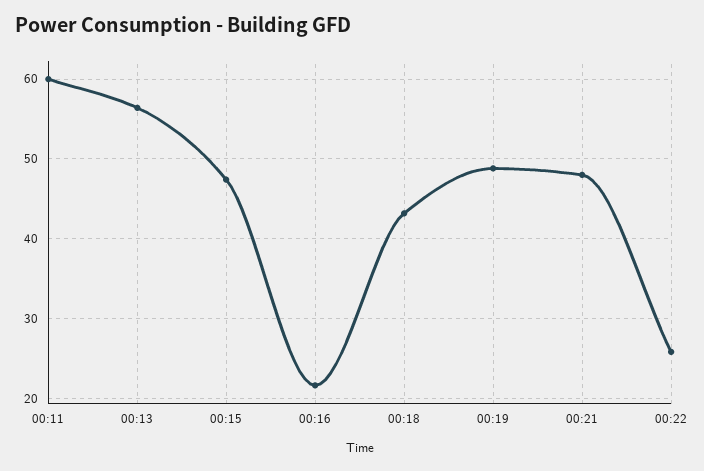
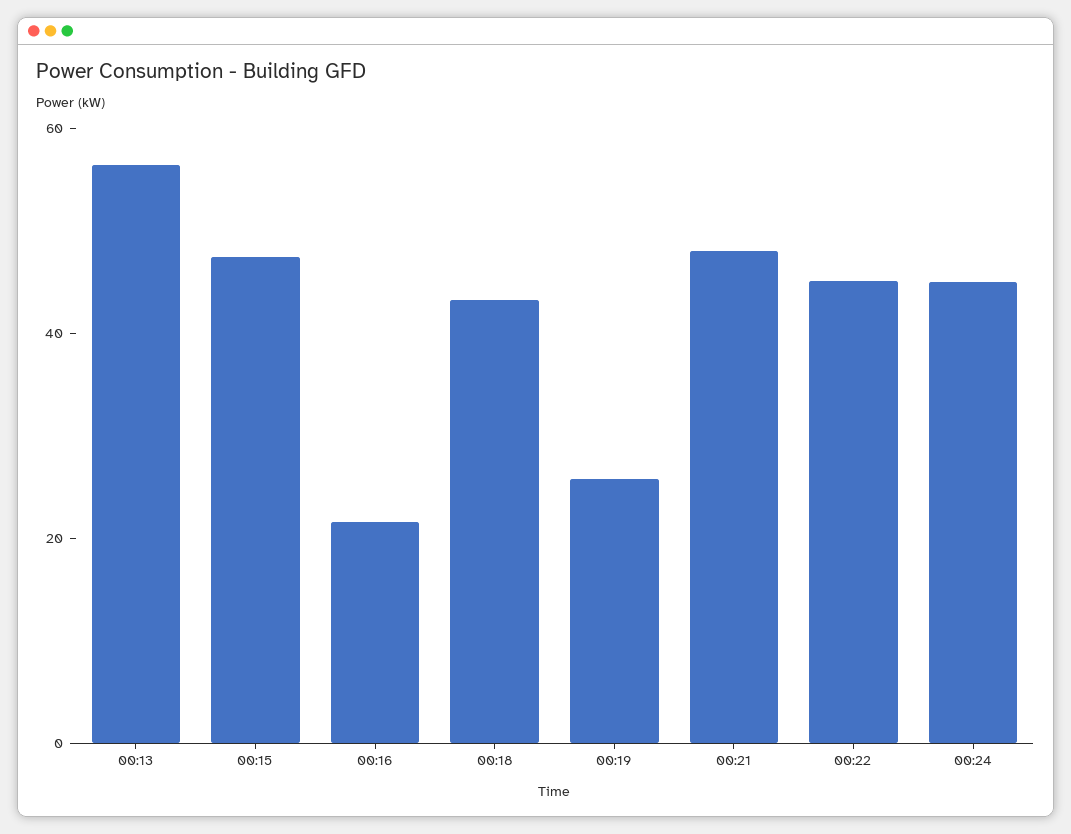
00:11: 60 -> none
00:19: 49 -> 25
00:22: 26 -> 45
00:24: none -> 45

